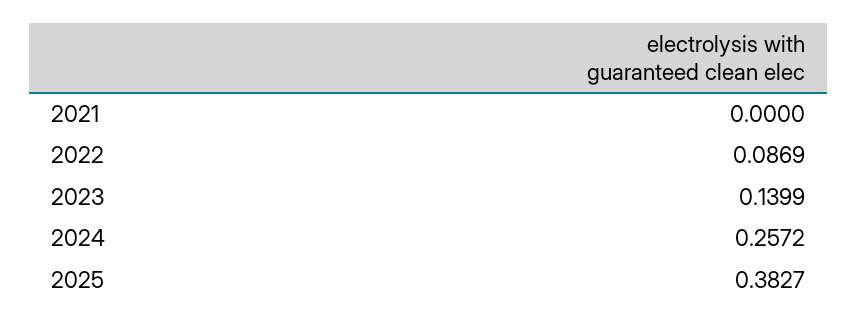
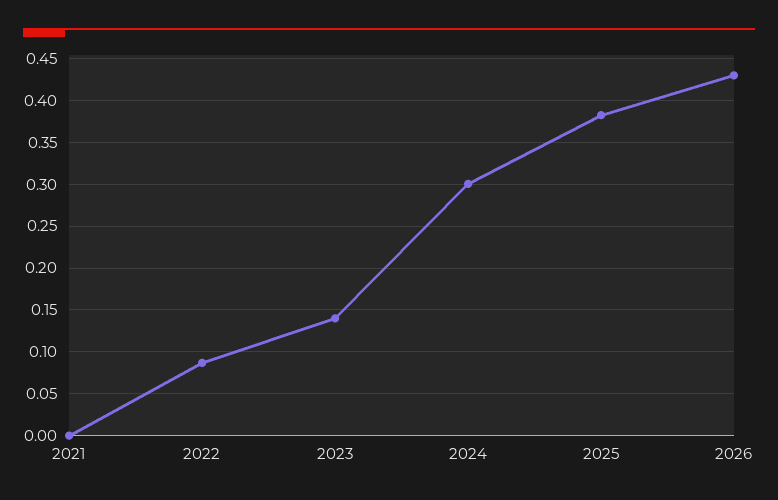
2024: 0.2572 -> 0.3
2026: none -> 0.43

